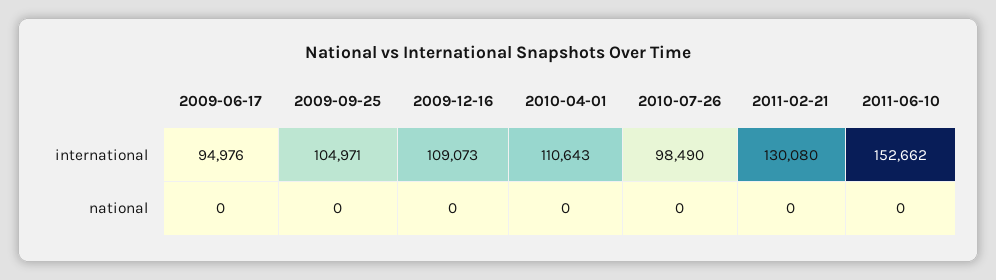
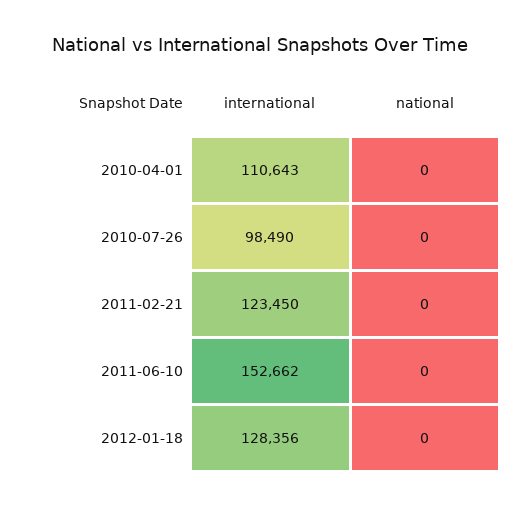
2009-06-17, international: 94976 -> none
2009-09-25, international: 104971 -> none
2009-12-16, international: 109073 -> none
2011-02-21, international: 130080 -> 123450
2009-06-17, national: 0 -> none
2009-09-25, national: 0 -> none
2009-12-16, national: 0 -> none
2012-01-18, international: none -> 128356
2012-01-18, national: none -> 0

